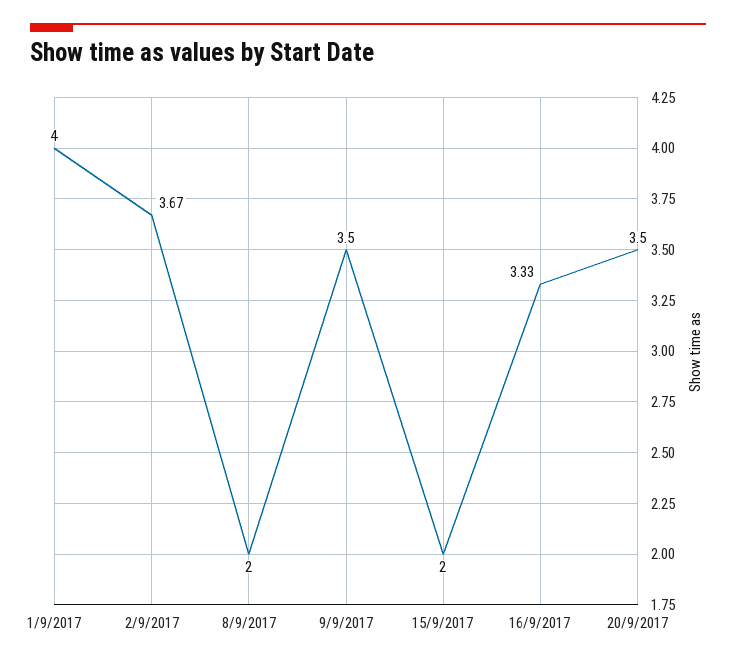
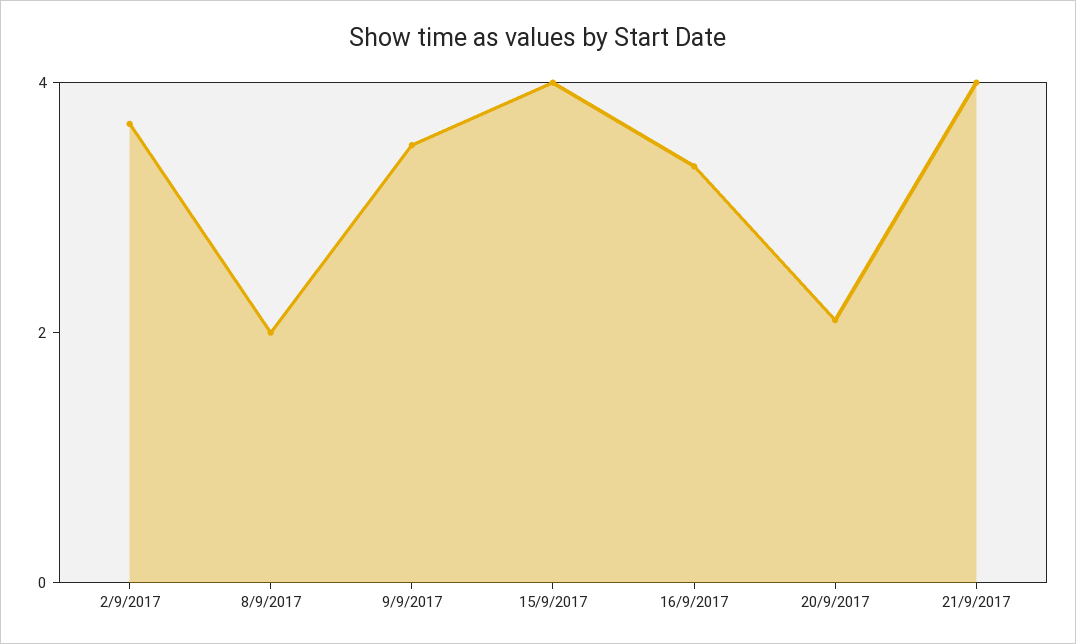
1/9/2017: 4 -> none
15/9/2017: 2 -> 4
20/9/2017: 3.5 -> 2
21/9/2017: none -> 4

